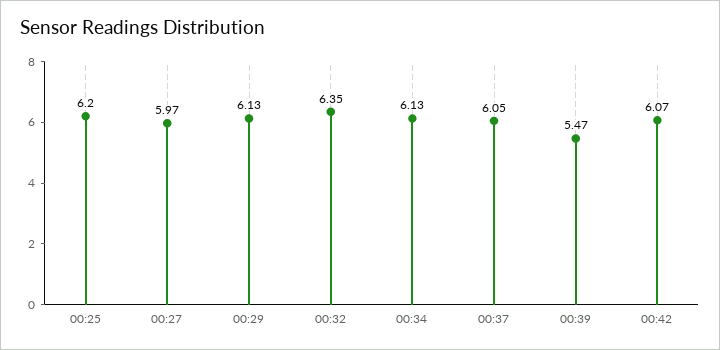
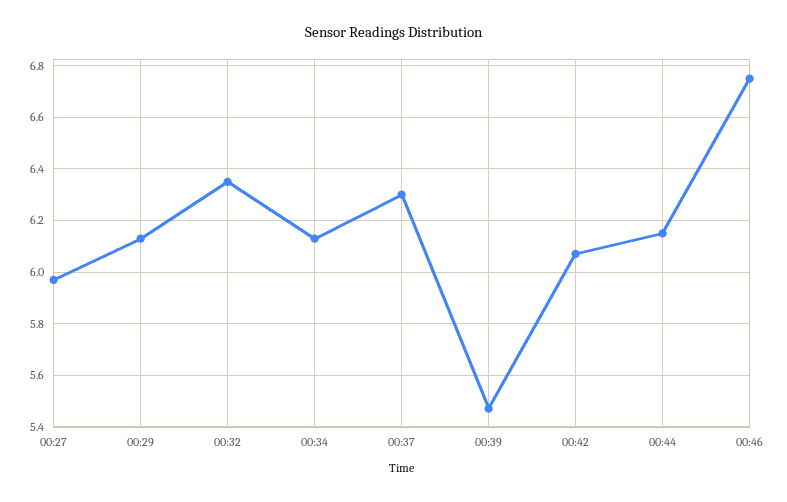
00:25: 6.2 -> none
00:37: 6.05 -> 6.3
00:44: none -> 6.15
00:46: none -> 6.75

